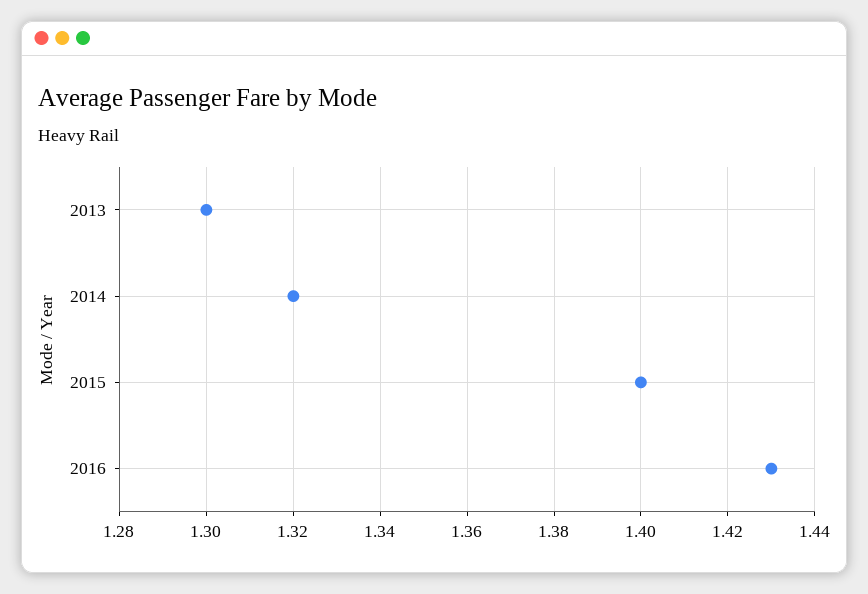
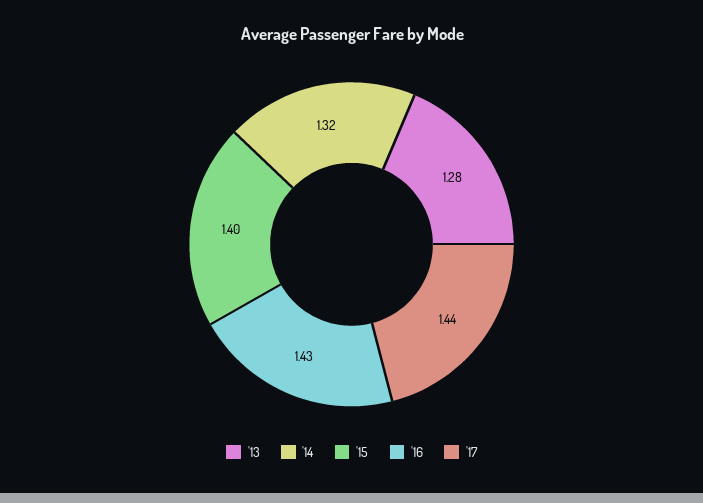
2013: 1.3 -> 1.28
'17: none -> 1.44

